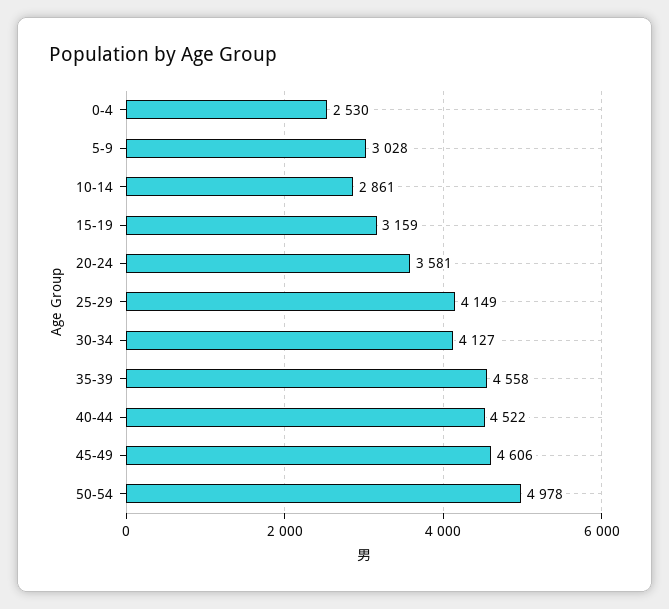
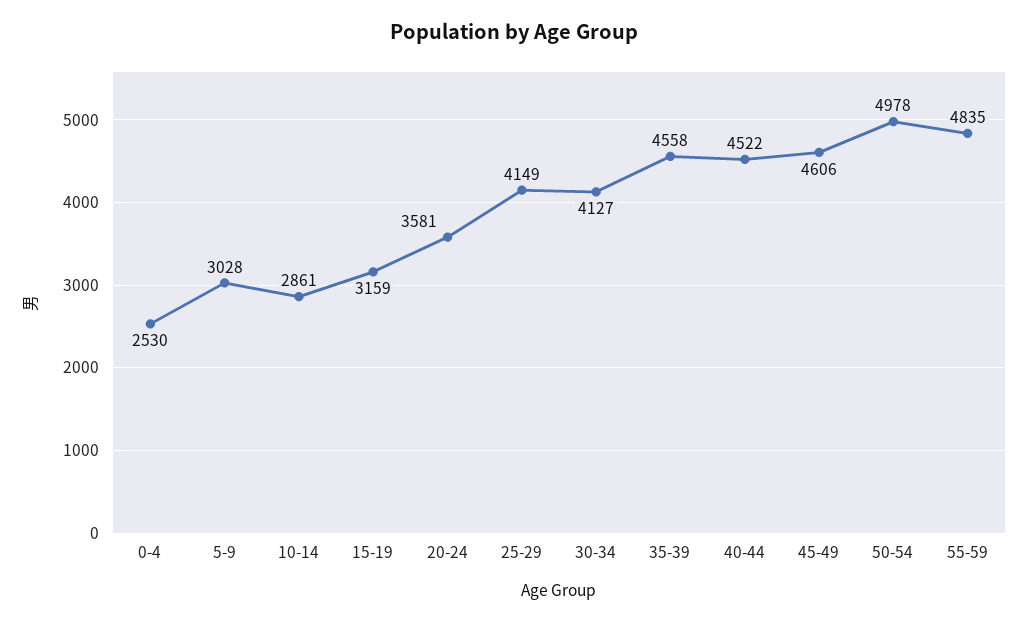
55-59: none -> 4835

